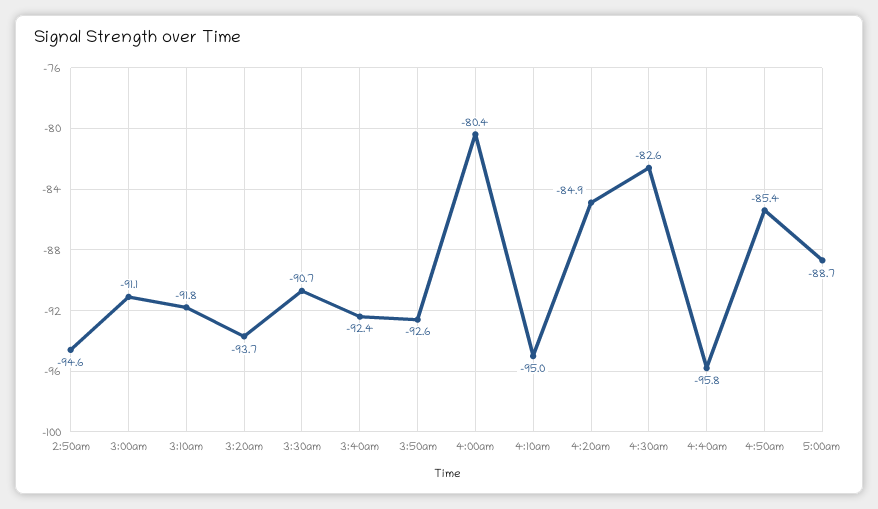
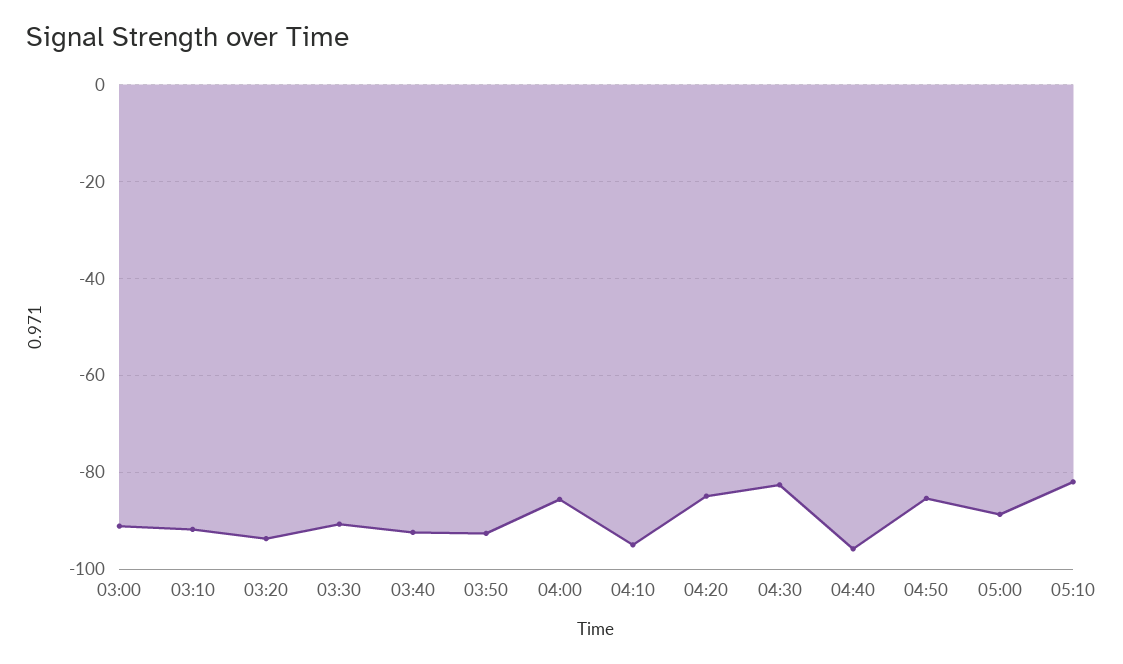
2:50am: -94.6 -> none
4:00am: -80.4 -> -86
05:10: none -> -82

